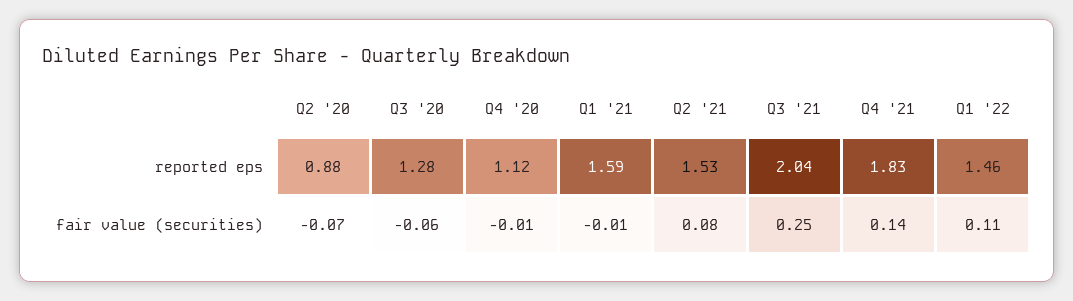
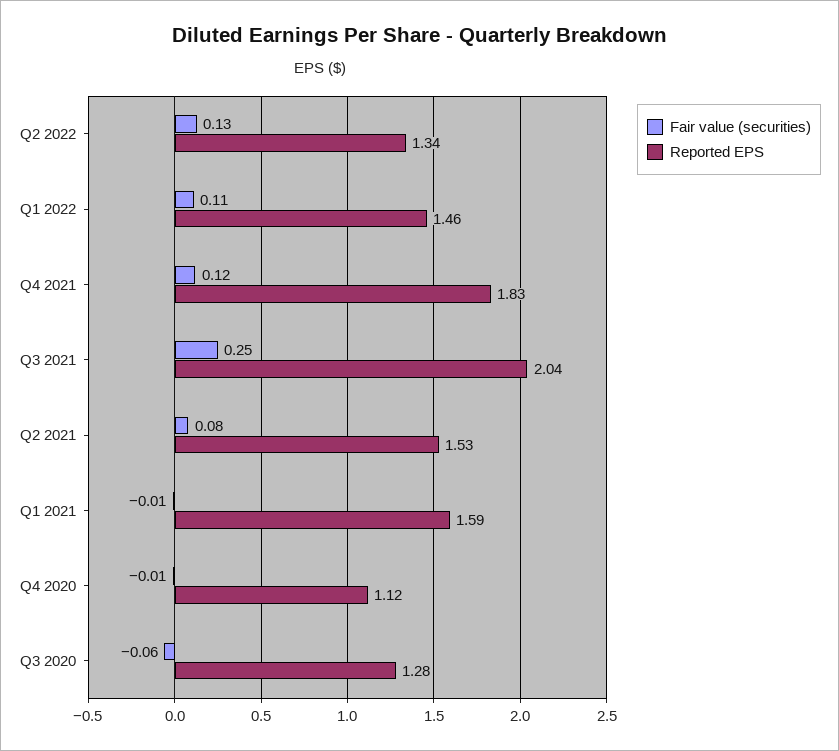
reported eps, Q2 '20: 0.88 -> none
fair value (securities), Q2 '20: -0.07 -> none
fair value (securities), Q4 '21: 0.14 -> 0.12
fair value (securities), Q2 2022: none -> 0.13
reported eps, Q2 2022: none -> 1.34

